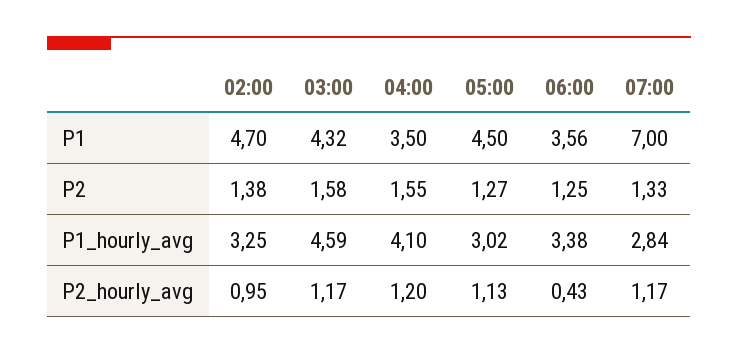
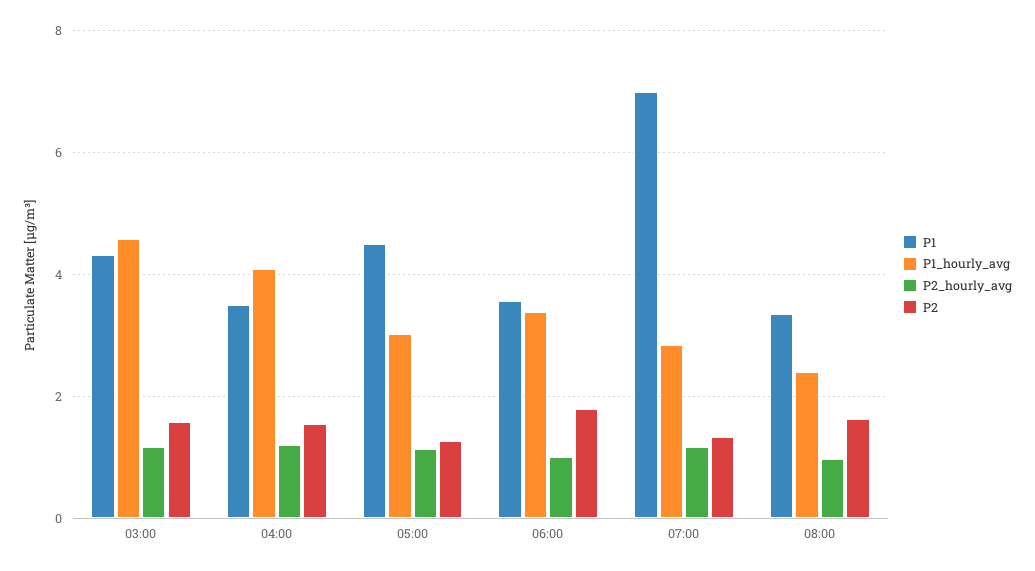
P1, 02:00: 4.7 -> none
P2, 02:00: 1.38 -> none
P2, 06:00: 1.25 -> 1.8
P1_hourly_avg, 02:00: 3.25 -> none
P2_hourly_avg, 02:00: 0.95 -> none
P2_hourly_avg, 06:00: 0.43 -> 1
P1, 08:00: none -> 3.4
P1_hourly_avg, 08:00: none -> 2.4
P2_hourly_avg, 08:00: none -> 1
P2, 08:00: none -> 1.6

